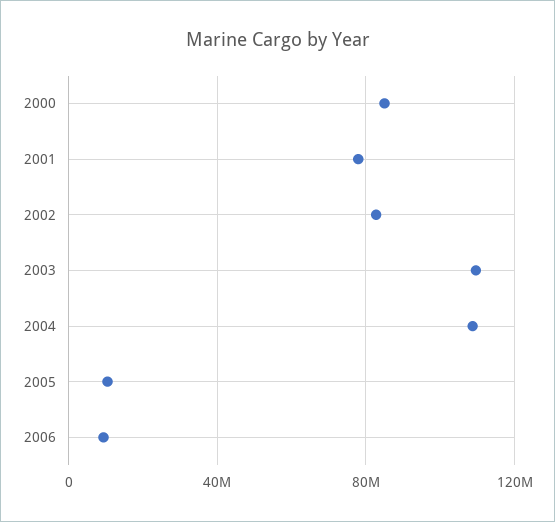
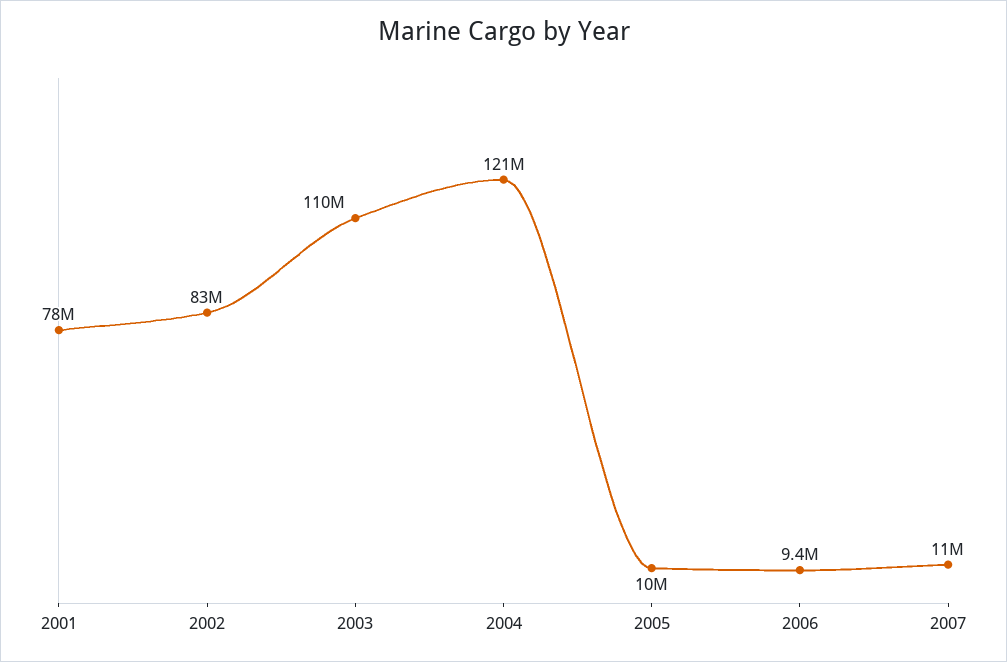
2000: 85000000 -> none
2004: 110000000 -> 121000000
2007: none -> 11000000

